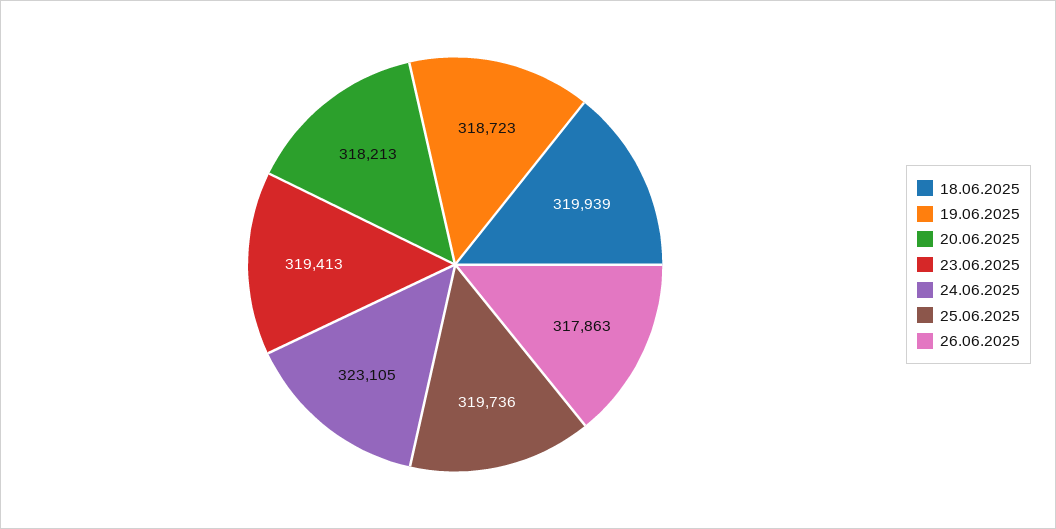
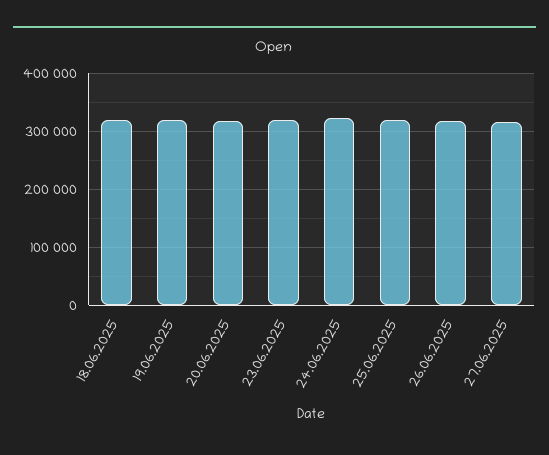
27.06.2025: none -> 320000

